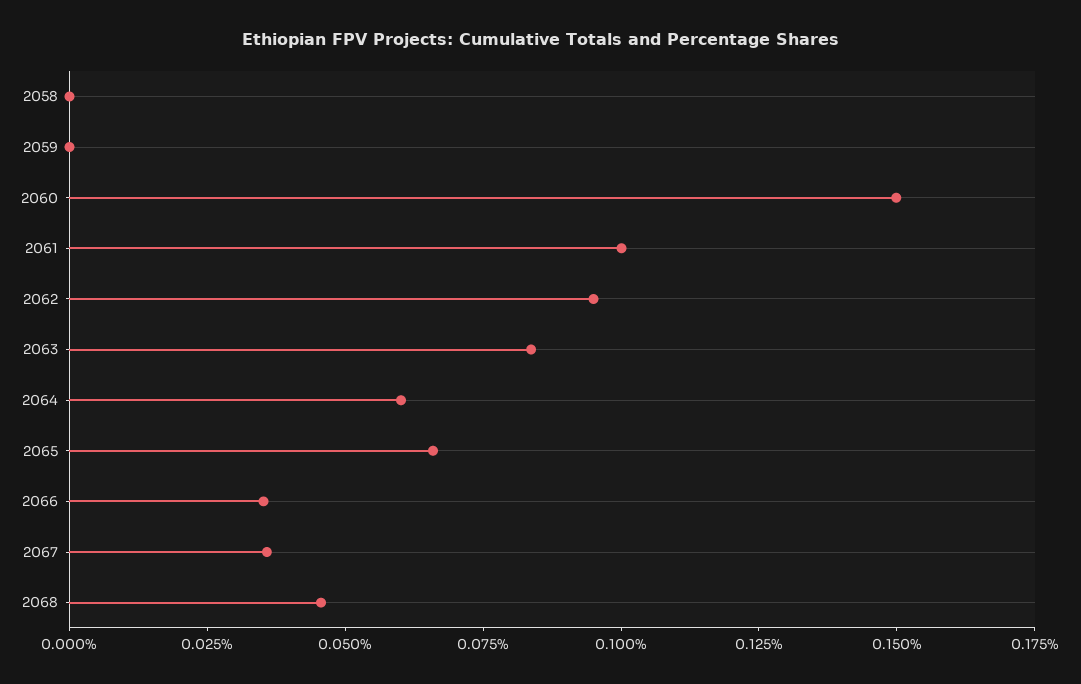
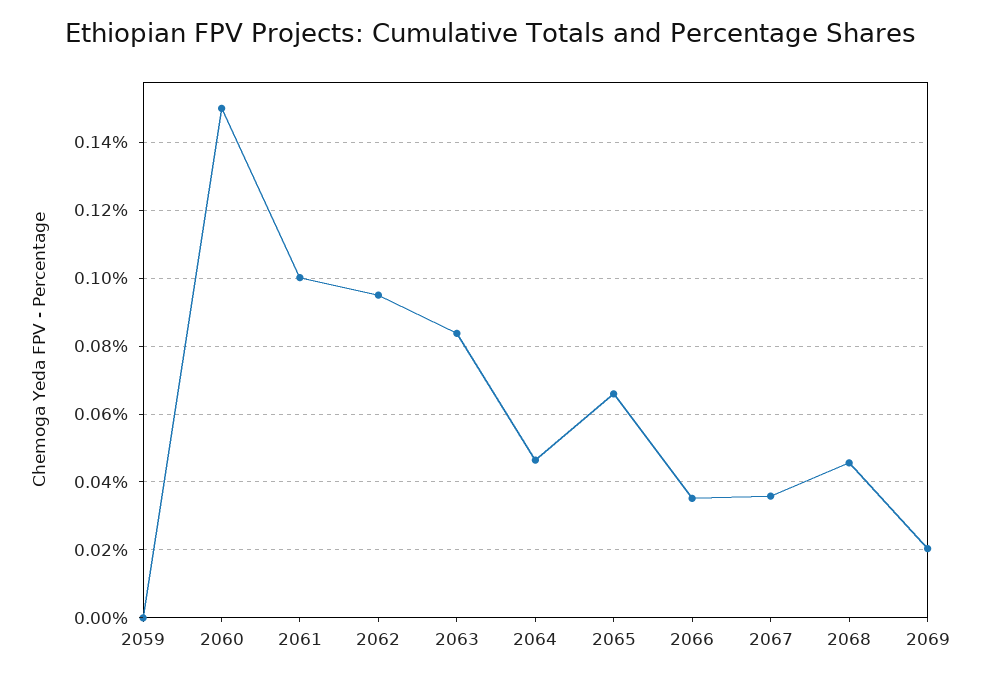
2058: 0 -> none
2064: 0.06 -> 0.046
2069: none -> 0.02

